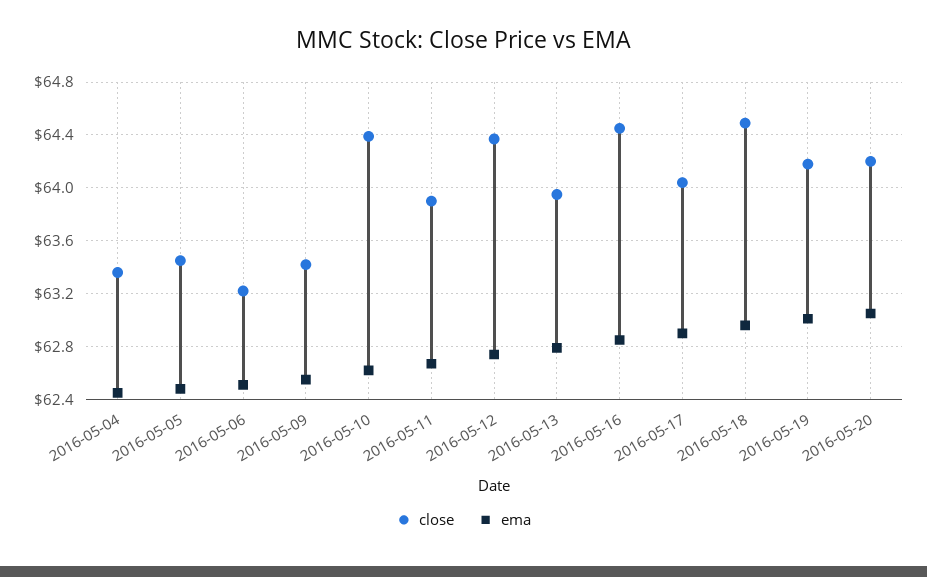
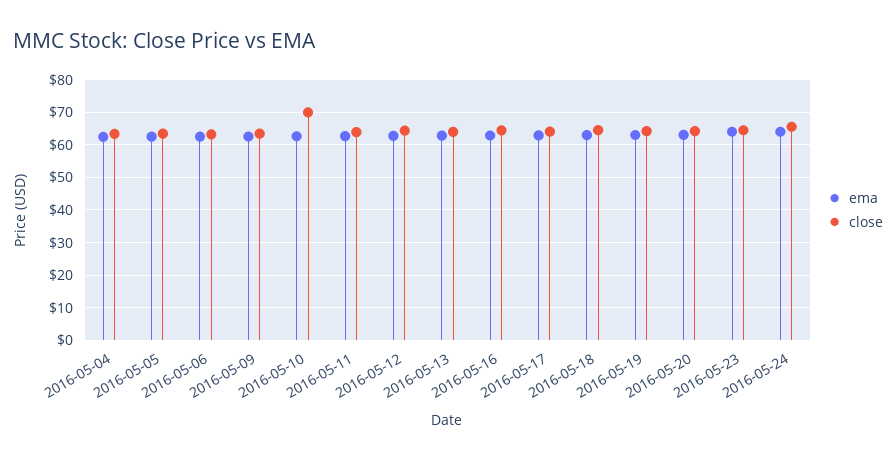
close, 2016-05-10: 64.4 -> 70
ema, 2016-05-23: none -> 64
close, 2016-05-23: none -> 64
ema, 2016-05-24: none -> 64
close, 2016-05-24: none -> 66

